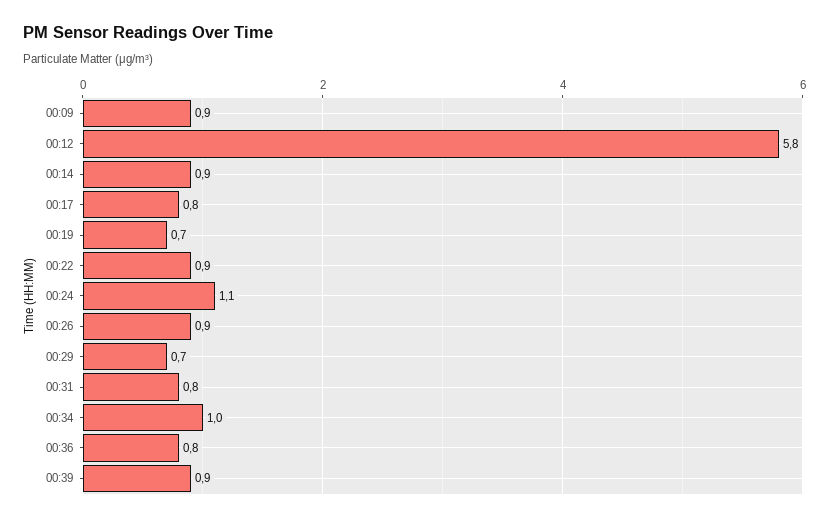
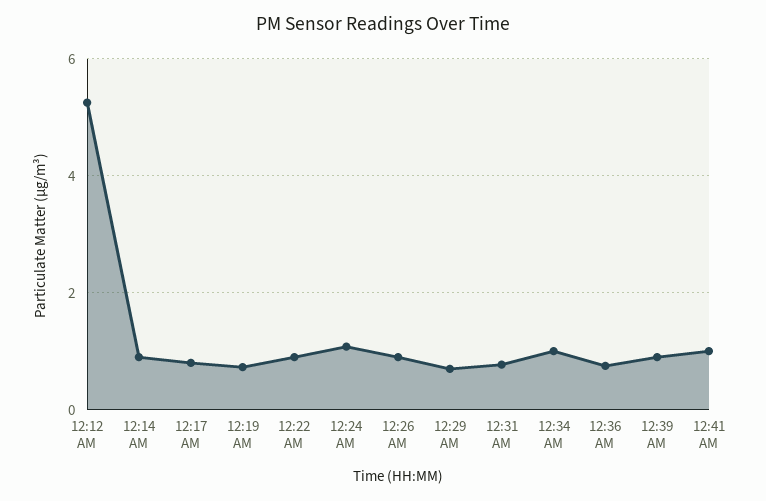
00:09: 0.9 -> none
00:12: 5.8 -> 5.2
12:41 AM: none -> 1

